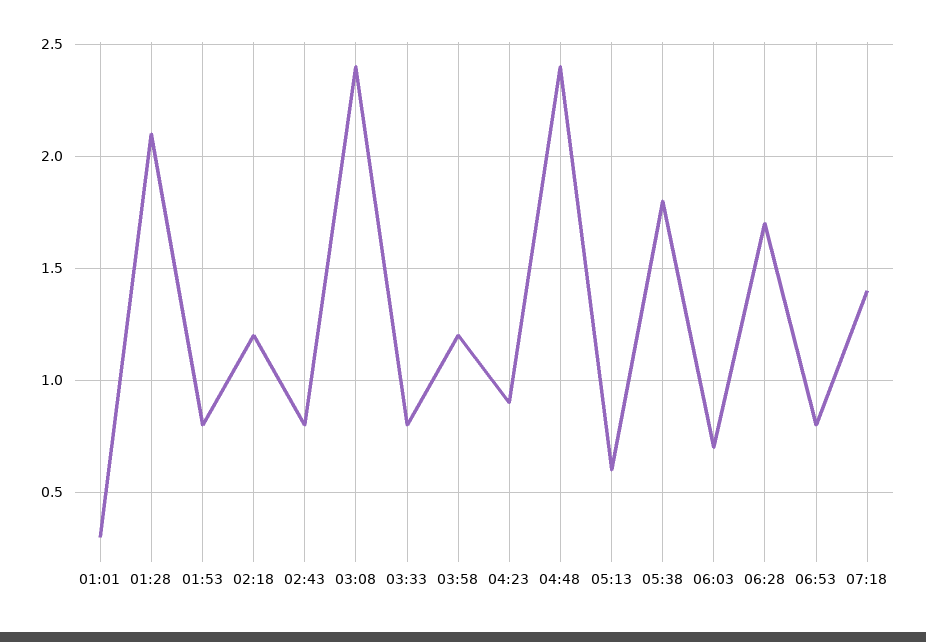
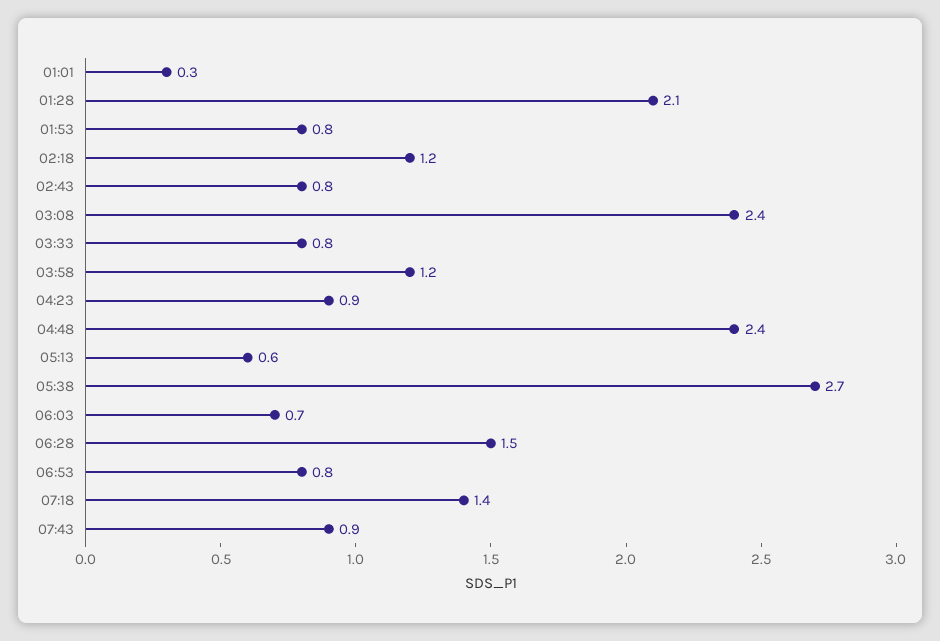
05:38: 1.8 -> 2.7
06:28: 1.7 -> 1.5
07:43: none -> 0.9

